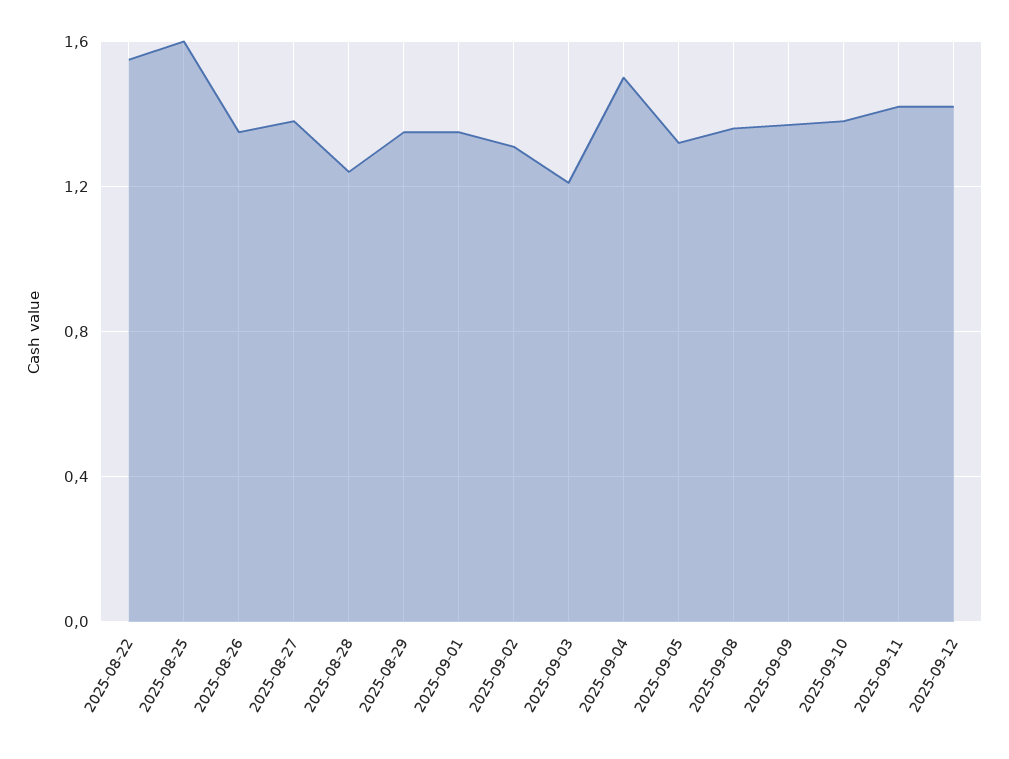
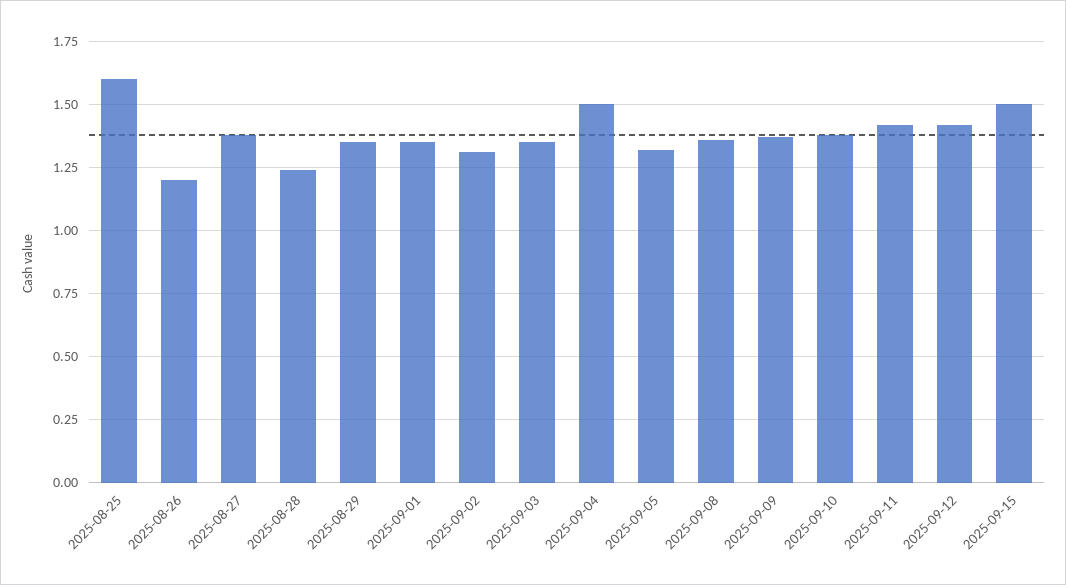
2025-08-22: 1.55 -> none
2025-08-26: 1.35 -> 1.2
2025-09-03: 1.2 -> 1.35
2025-09-15: none -> 1.5

